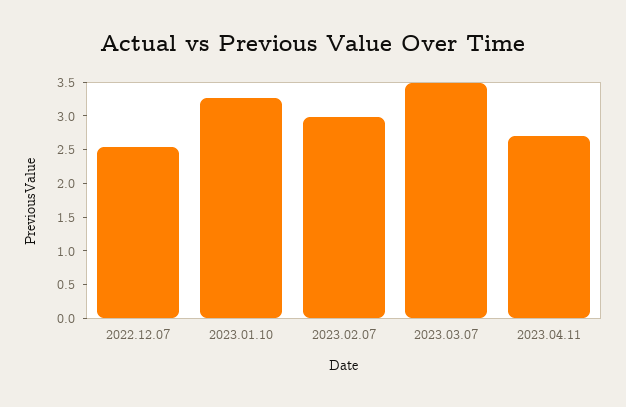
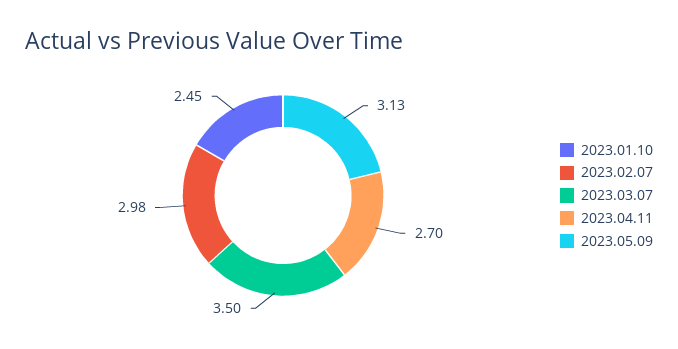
2022.12.07: 2.5 -> none
2023.01.10: 3.25 -> 2.45
2023.05.09: none -> 3.13

